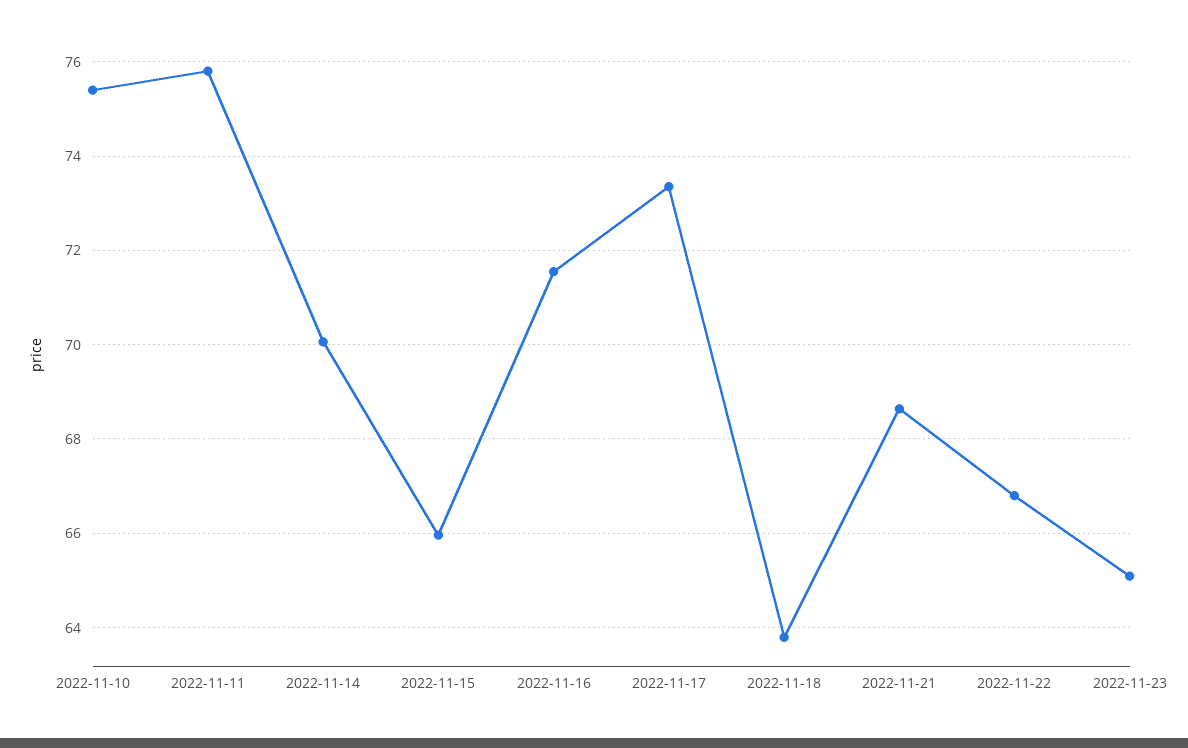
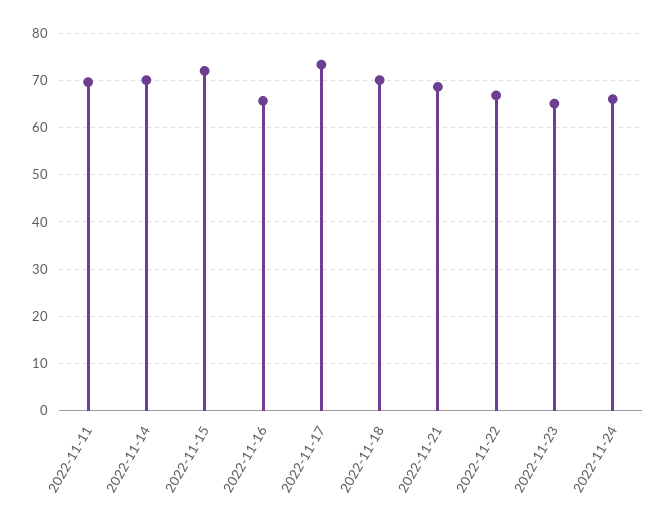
2022-11-10: 75.4 -> none
2022-11-11: 75.8 -> 70
2022-11-15: 66 -> 72
2022-11-16: 71.6 -> 66
2022-11-18: 63.8 -> 70
2022-11-24: none -> 66

